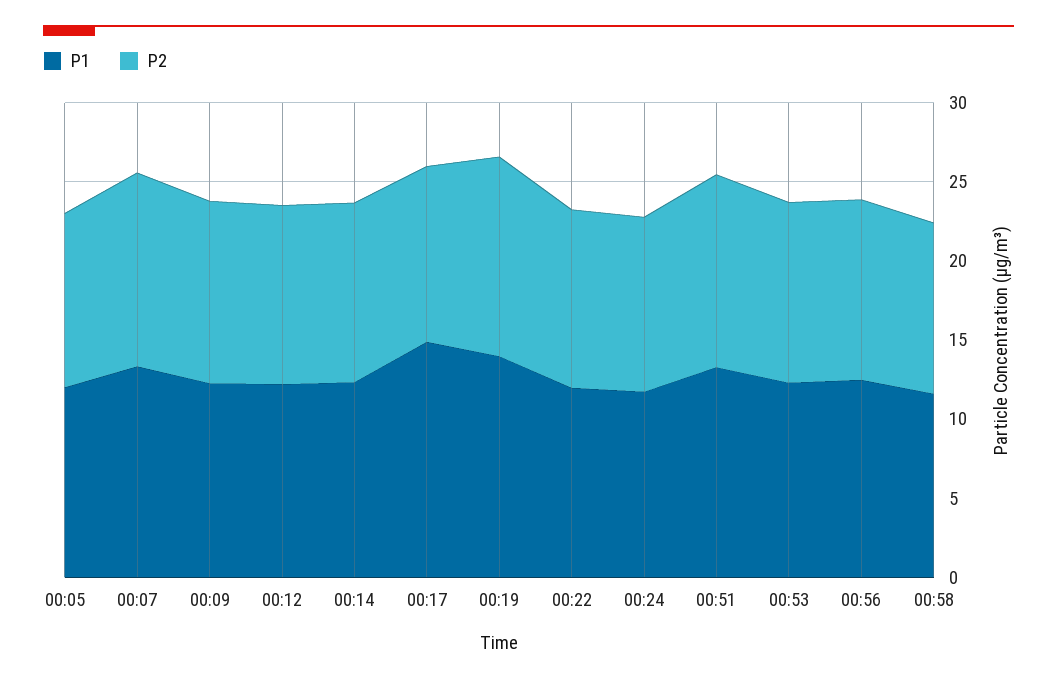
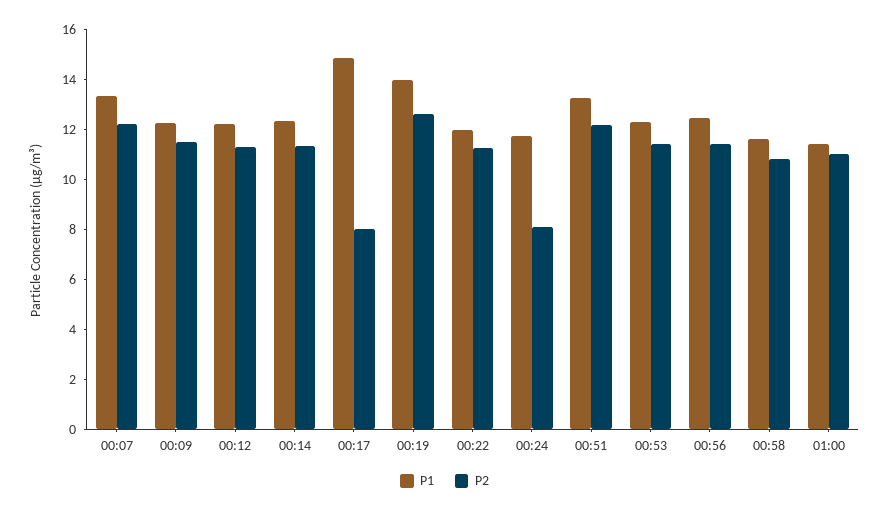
P1, 00:05: 12 -> none
P2, 00:05: 11 -> none
P2, 00:17: 11 -> 8
P2, 00:24: 11 -> 8
P1, 01:00: none -> 11.5
P2, 01:00: none -> 11

